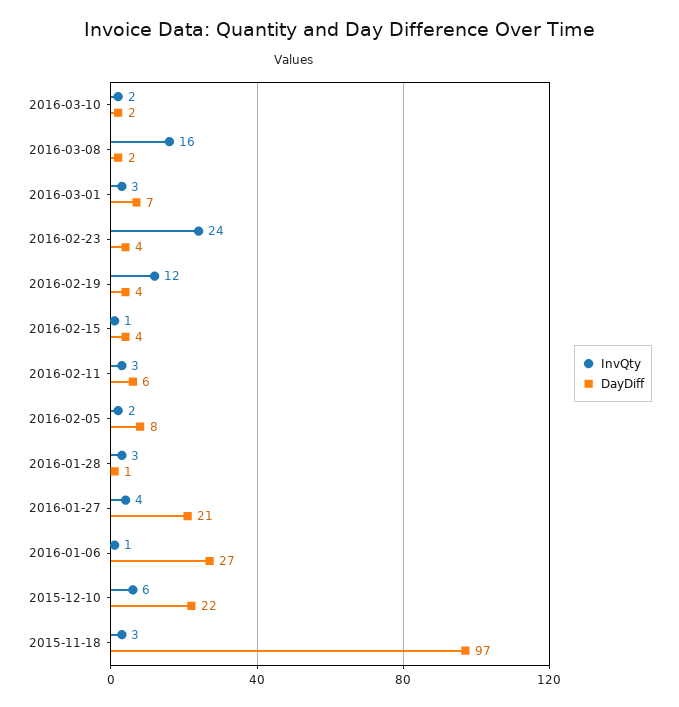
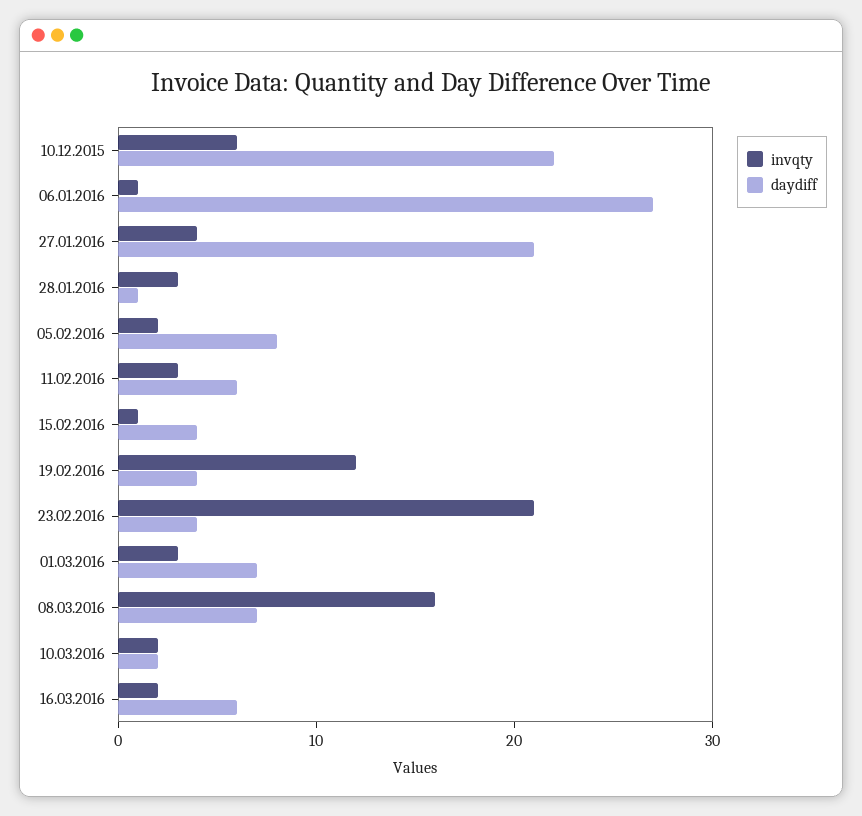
DayDiff, 2016-03-08: 2 -> 7
InvQty, 2016-02-23: 24 -> 21
InvQty, 2015-11-18: 3 -> none
DayDiff, 2015-11-18: 97 -> none
InvQty, 16.03.2016: none -> 2
DayDiff, 16.03.2016: none -> 6

